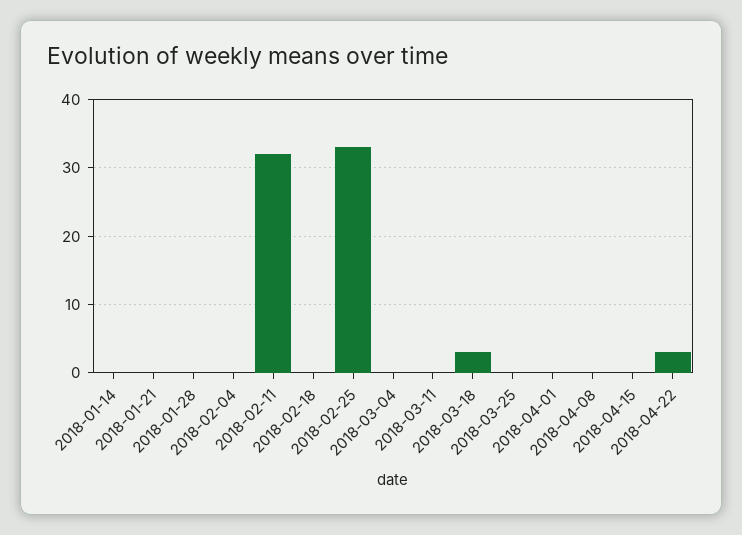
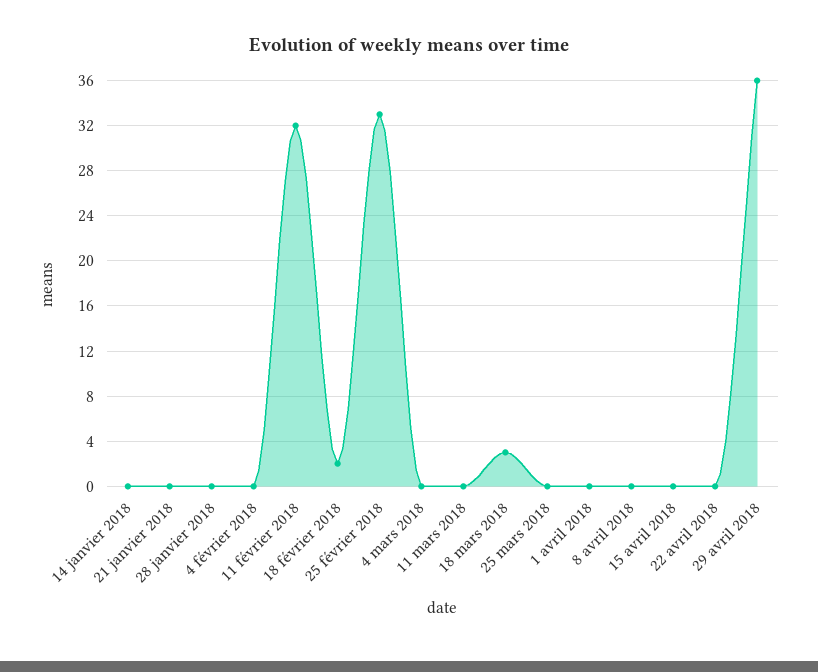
2018-02-18: 0 -> 2
2018-04-22: 3 -> 0
29 avril 2018: none -> 36

